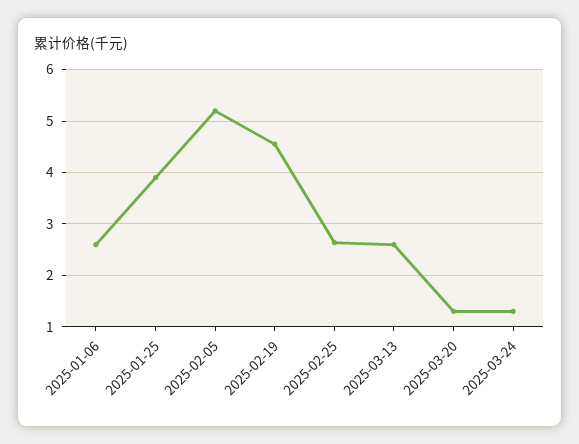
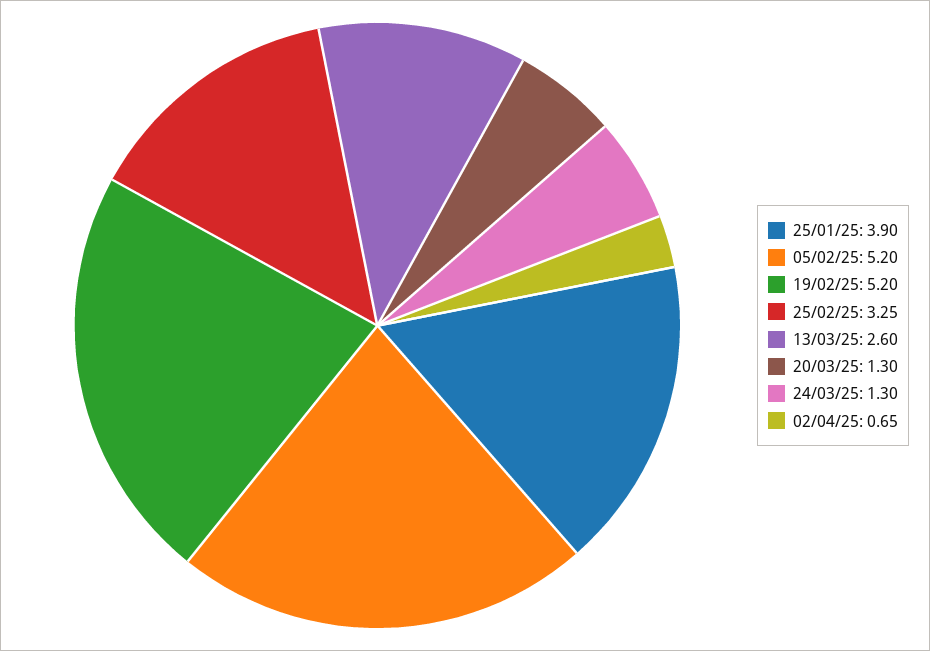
2025-01-06: 2.6 -> none
2025-02-19: 4.6 -> 5.2
2025-02-25: 2.6 -> 3.25
02/04/25: none -> 0.65

